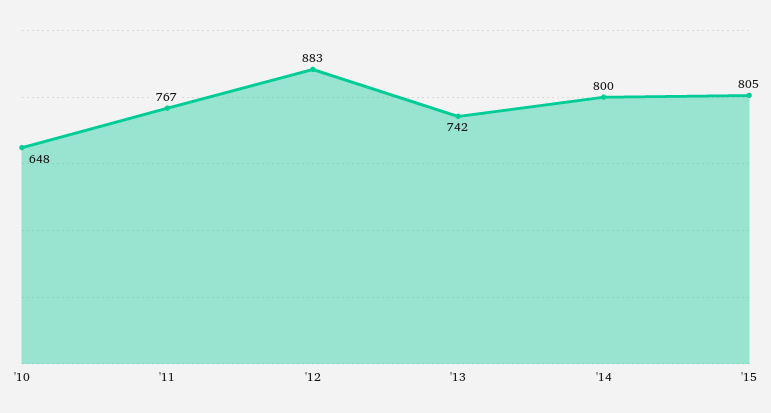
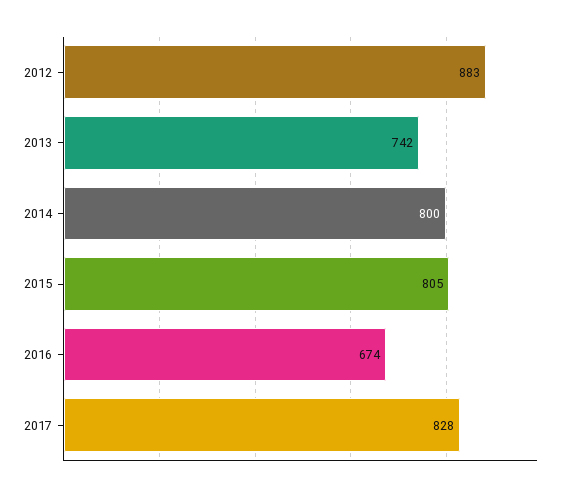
'10: 648 -> none
'11: 767 -> none
2016: none -> 674
2017: none -> 828

